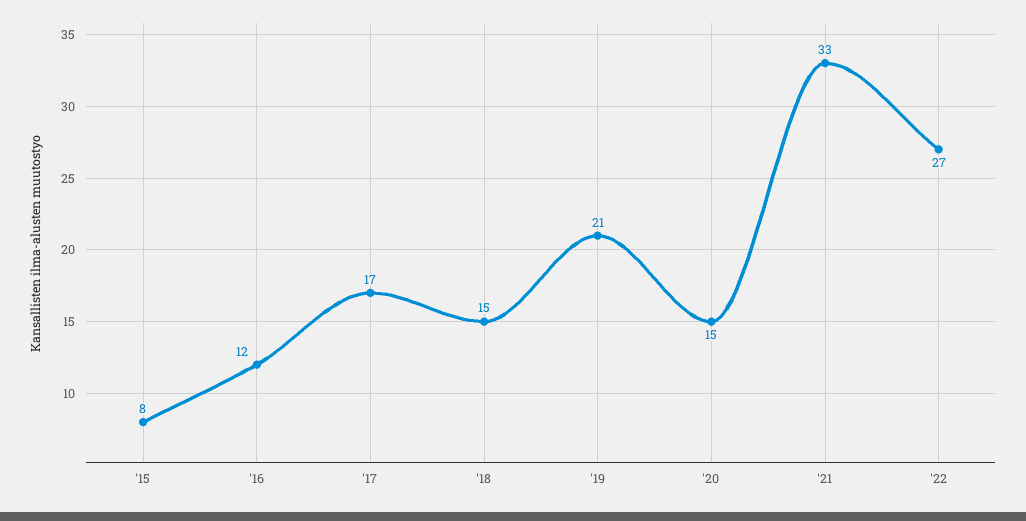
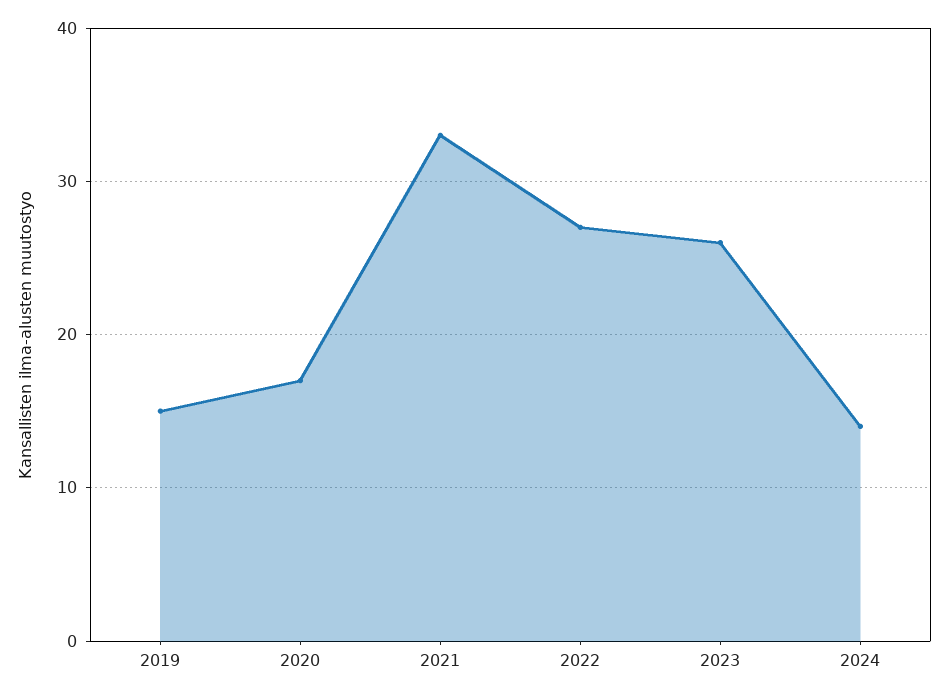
'15: 8 -> none
'16: 12 -> none
'17: 17 -> none
'18: 15 -> none
'19: 21 -> 15
'20: 15 -> 17
2023: none -> 26
2024: none -> 14

